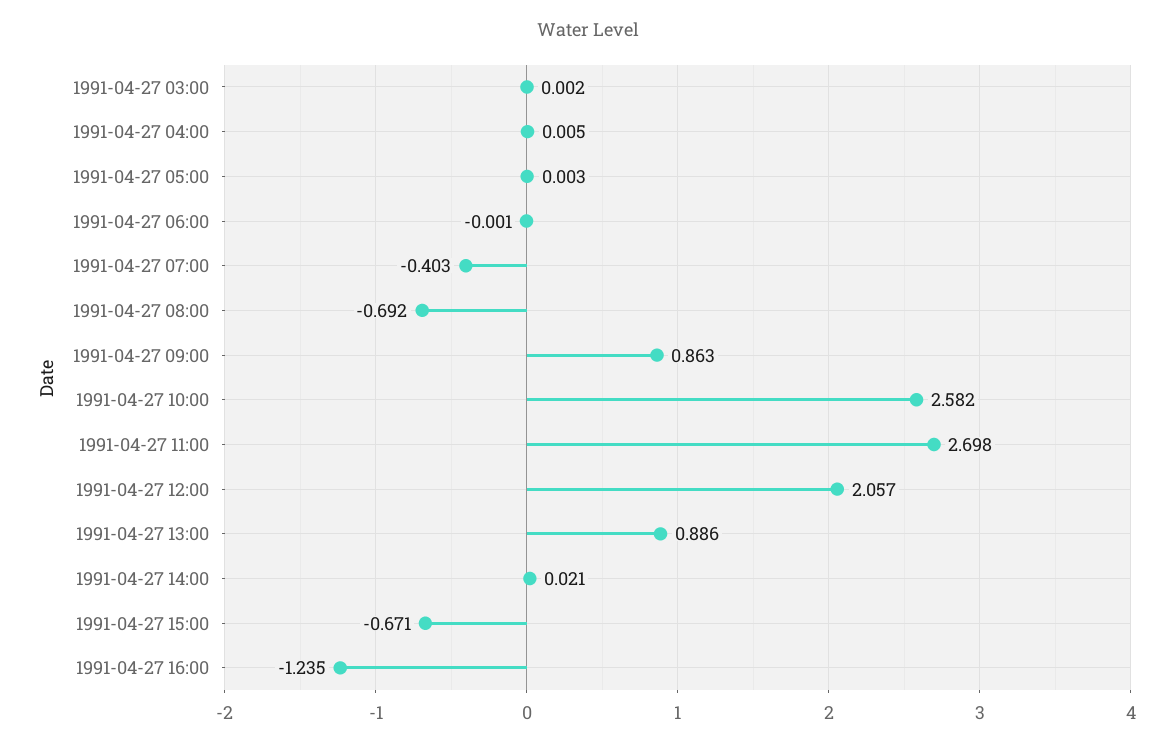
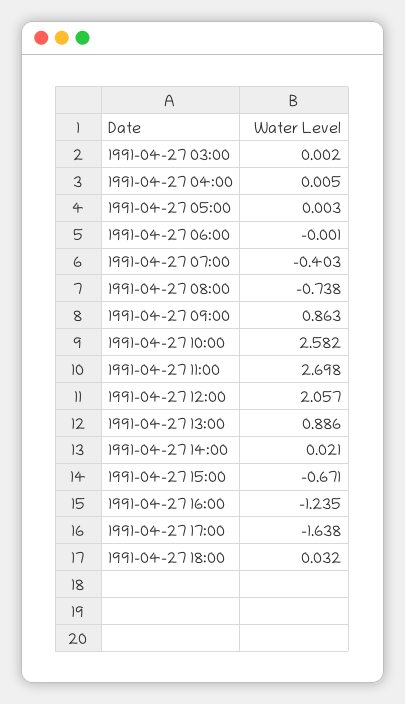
1991-04-27 08:00: -0.692 -> -0.738
1991-04-27 17:00: none -> -1.638
1991-04-27 18:00: none -> 0.032

